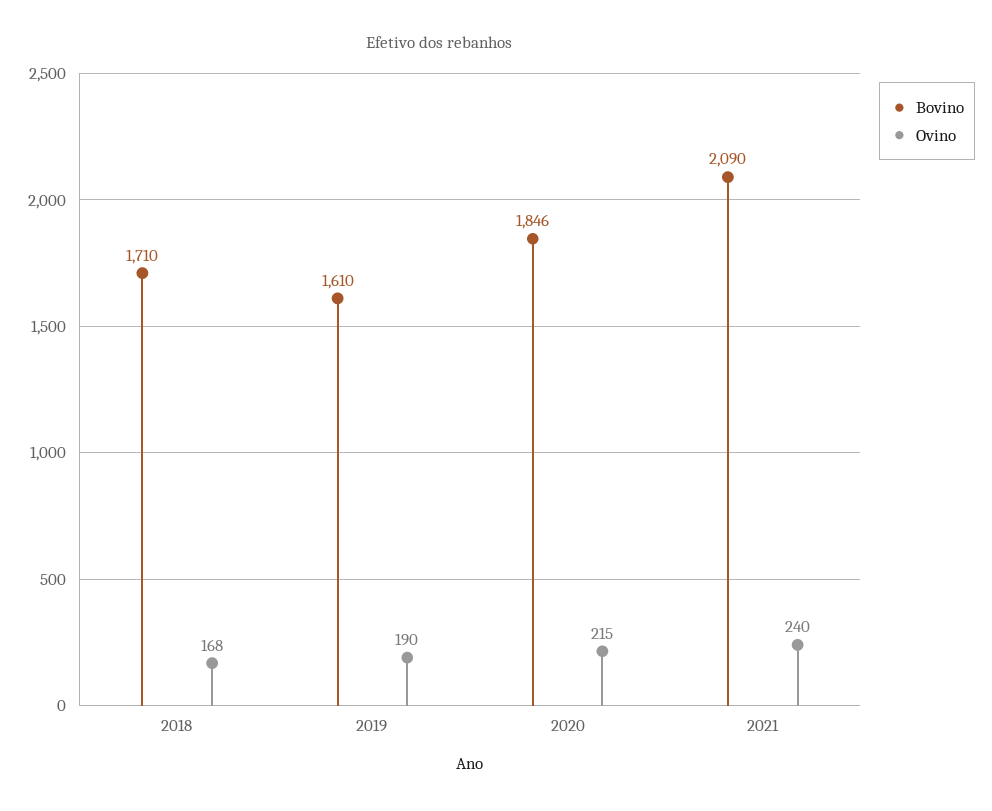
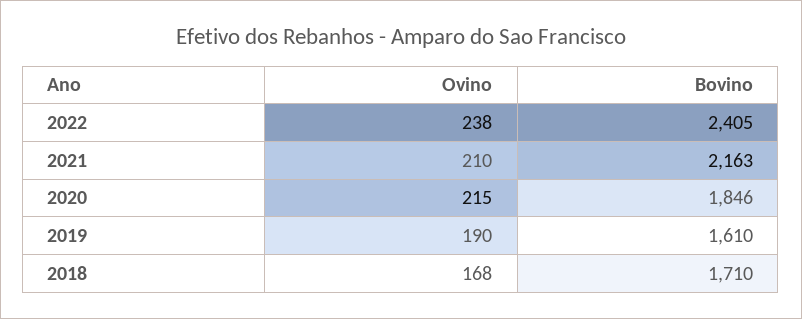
Bovino, 2021: 2090 -> 2163
Ovino, 2021: 240 -> 210
Ovino, 2022: none -> 238
Bovino, 2022: none -> 2405

